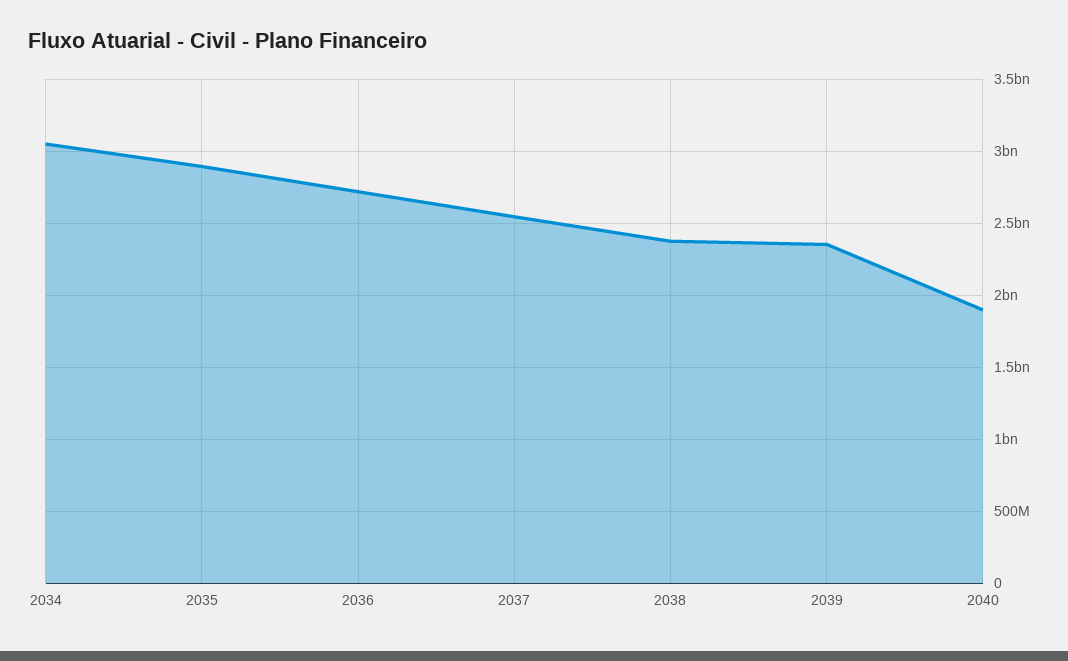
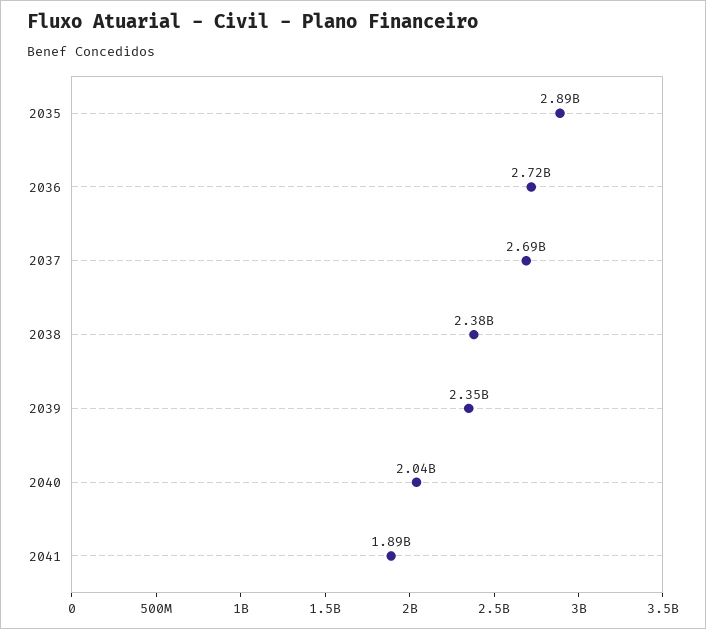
2034: 3050000000 -> none
2037: 2550000000 -> 2690000000
2040: 1900000000 -> 2040000000
2041: none -> 1890000000

